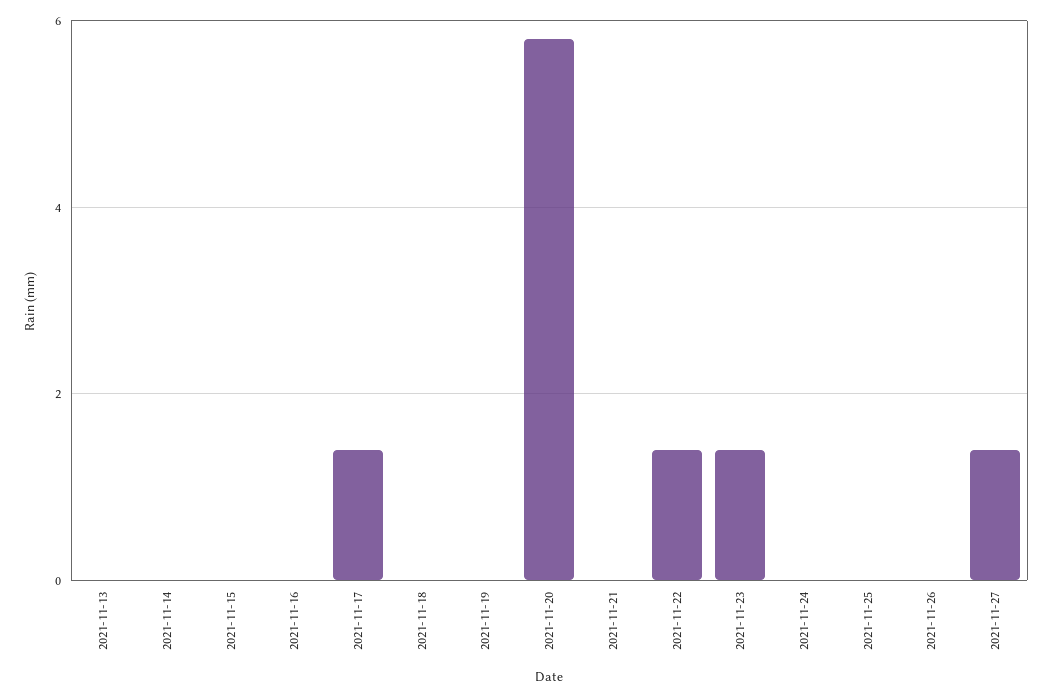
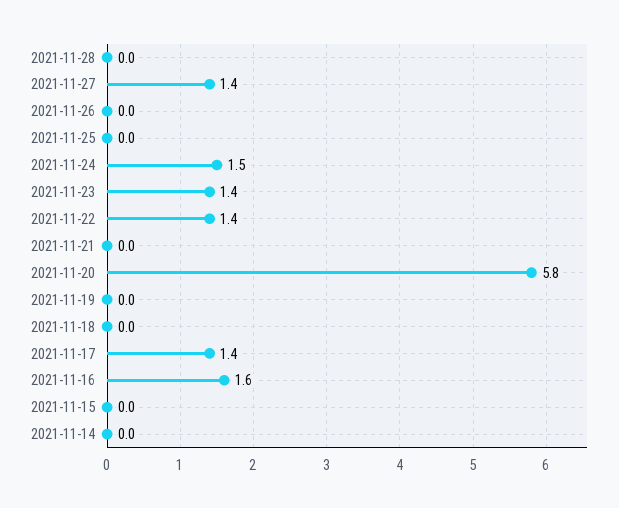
2021-11-13: 0 -> none
2021-11-16: 0 -> 1.6
2021-11-24: 0 -> 1.5
2021-11-28: none -> 0

